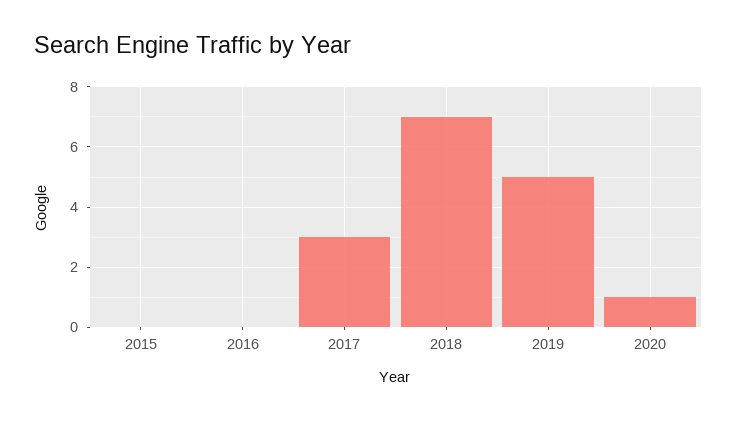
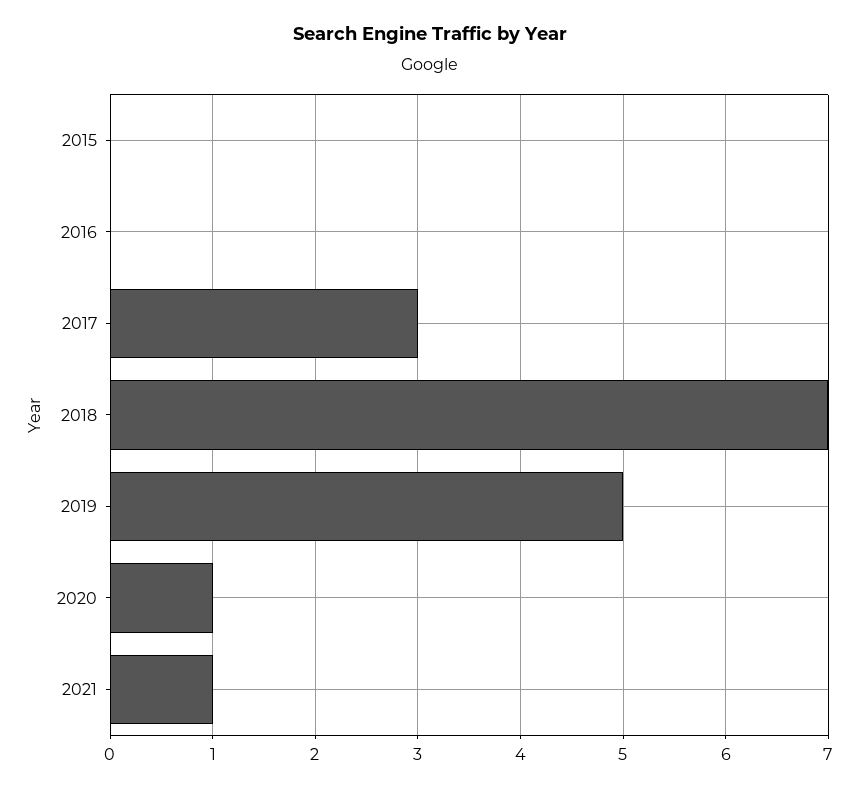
2021: none -> 1

